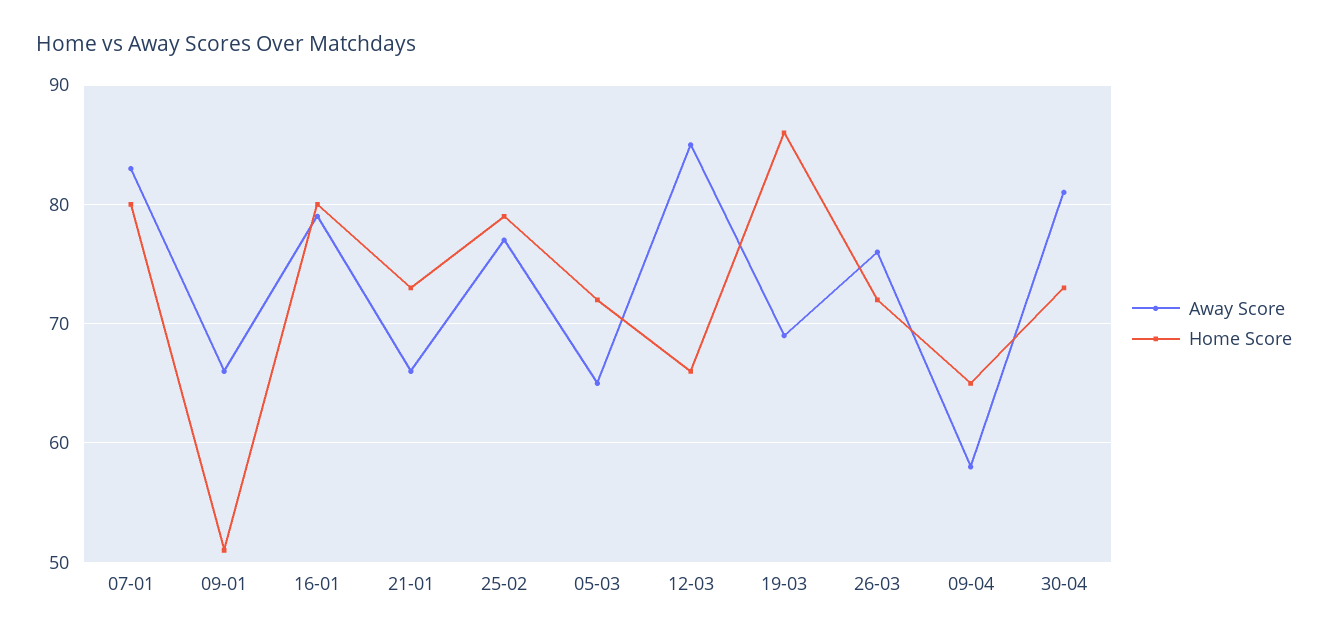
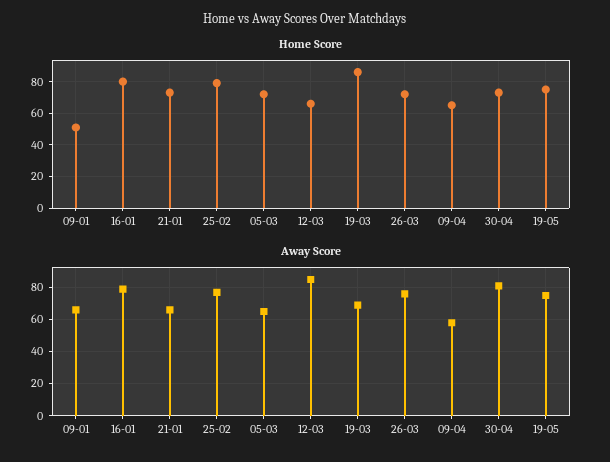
Away Score, 07-01: 83 -> none
Home Score, 07-01: 80 -> none
Home Score, 19-05: none -> 75
Away Score, 19-05: none -> 75

